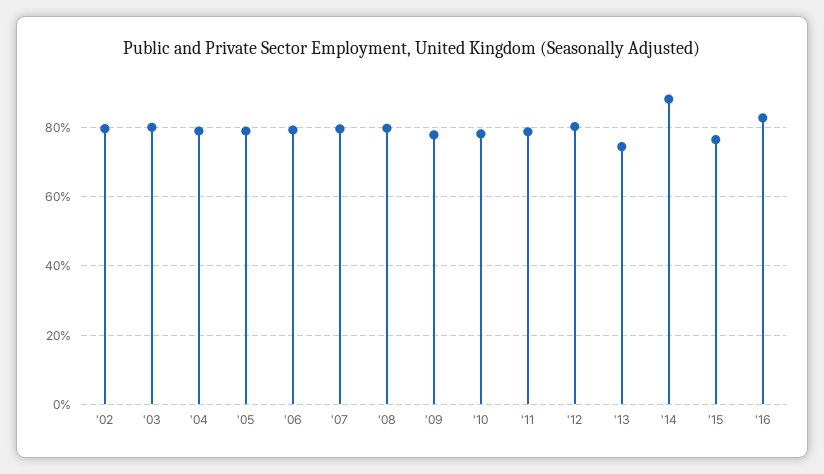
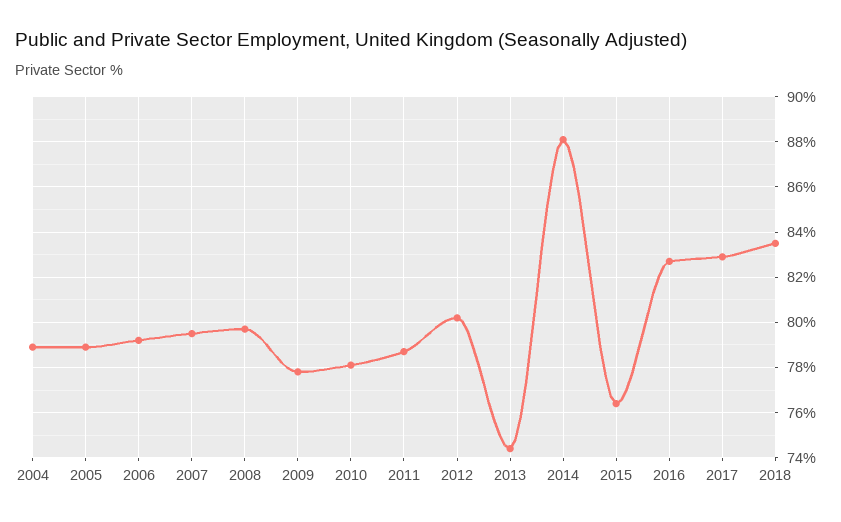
'02: 80 -> none
'03: 80 -> none
2017: none -> 83
2018: none -> 83.5

